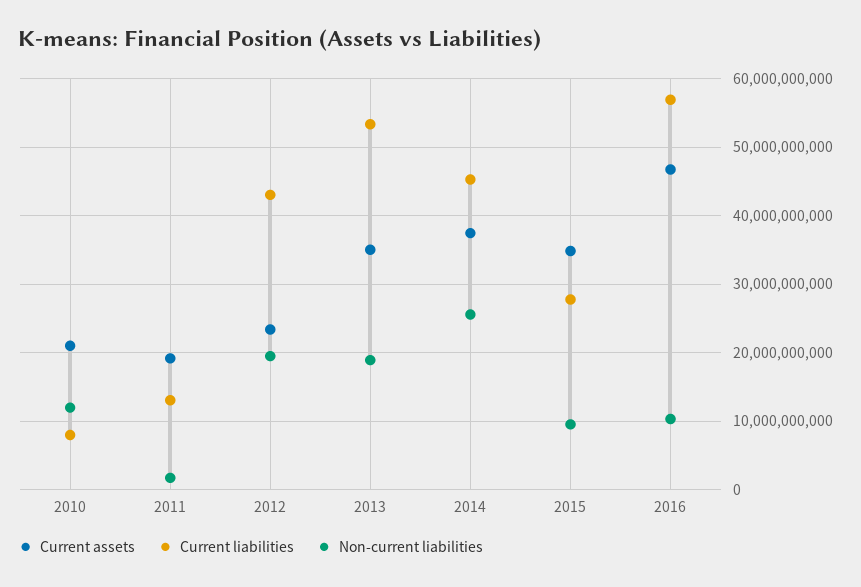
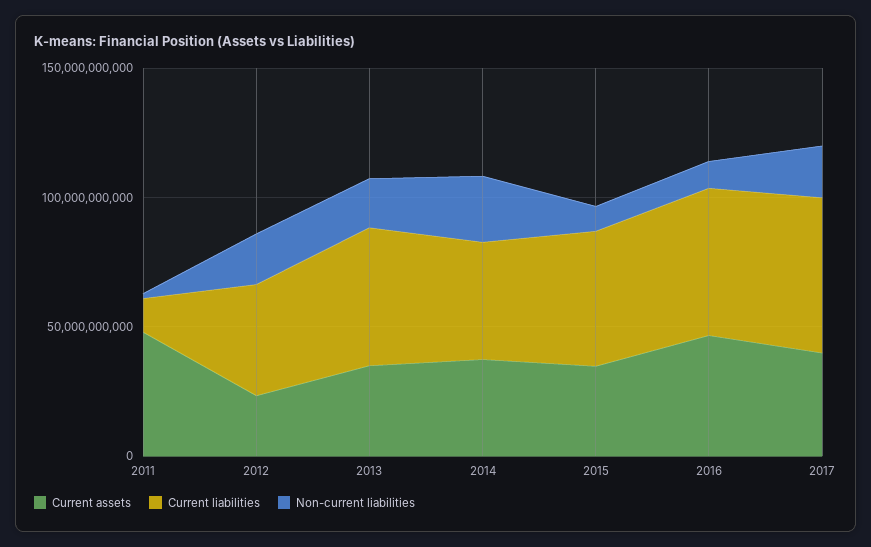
Current assets, 2010: 21000000000 -> none
Current liabilities, 2010: 8000000000 -> none
Non-current liabilities, 2010: 12000000000 -> none
Current assets, 2011: 19000000000 -> 50000000000
Current liabilities, 2015: 28000000000 -> 50000000000
Current assets, 2017: none -> 40000000000
Current liabilities, 2017: none -> 60000000000
Non-current liabilities, 2017: none -> 20000000000

